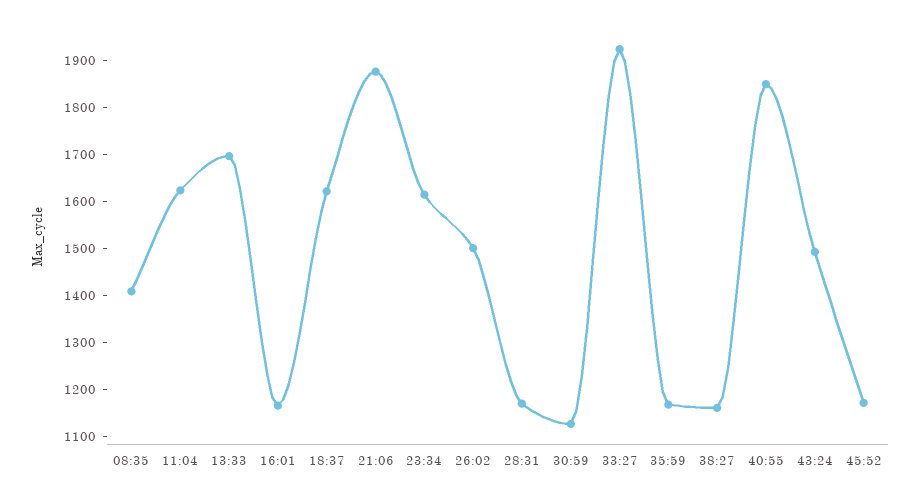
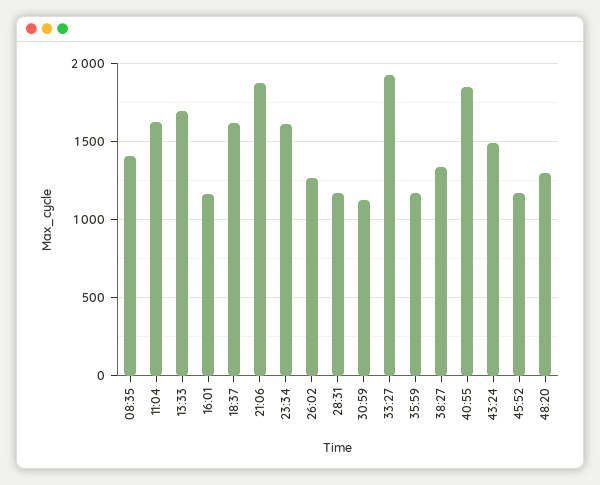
26:02: 1500 -> 1250
38:27: 1160 -> 1350
48:20: none -> 1300

